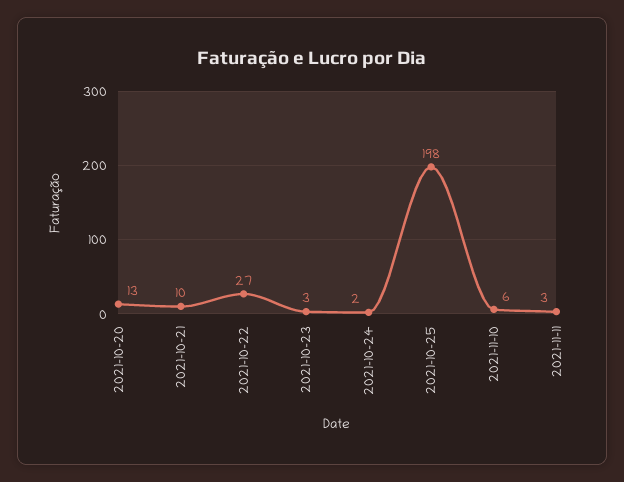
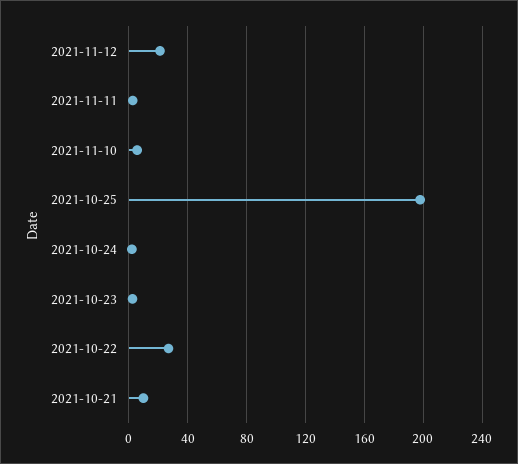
2021-10-20: 13 -> none
2021-11-12: none -> 20

